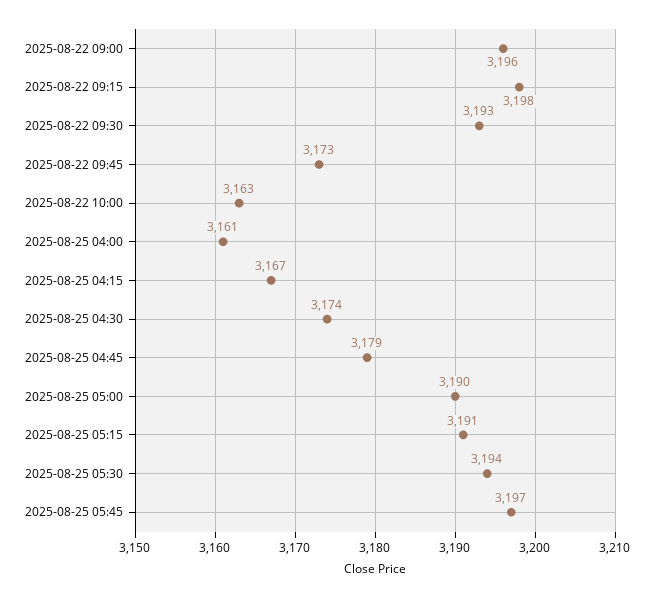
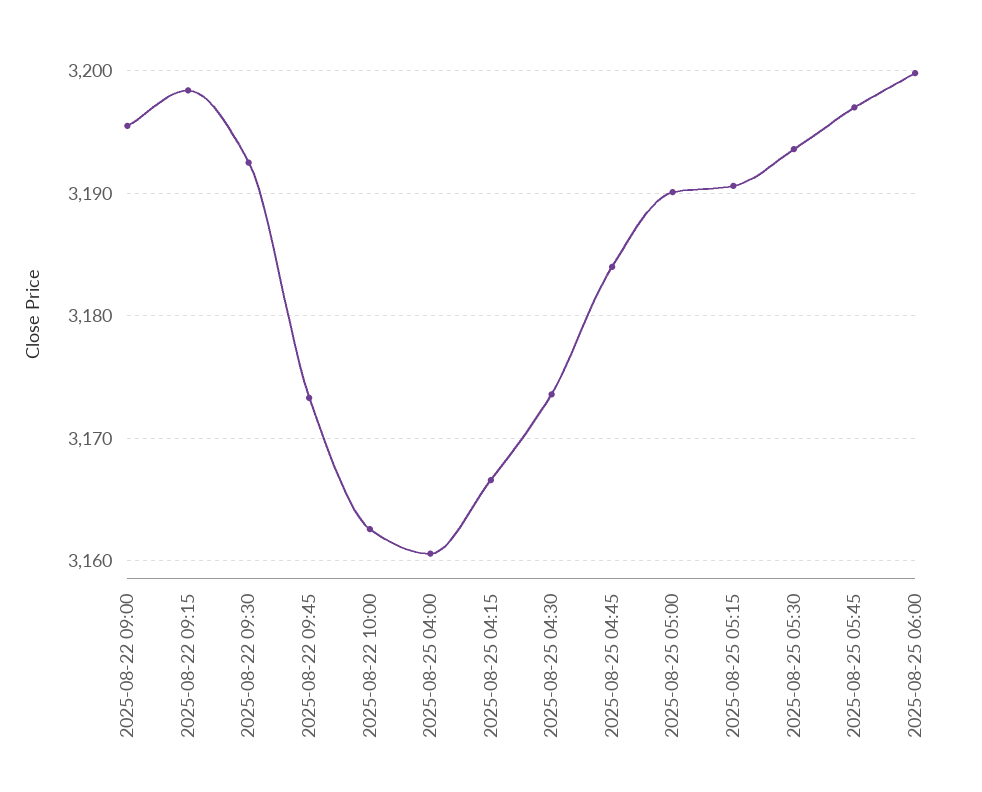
2025-08-25 04:45: 3179 -> 3184
2025-08-25 06:00: none -> 3200

